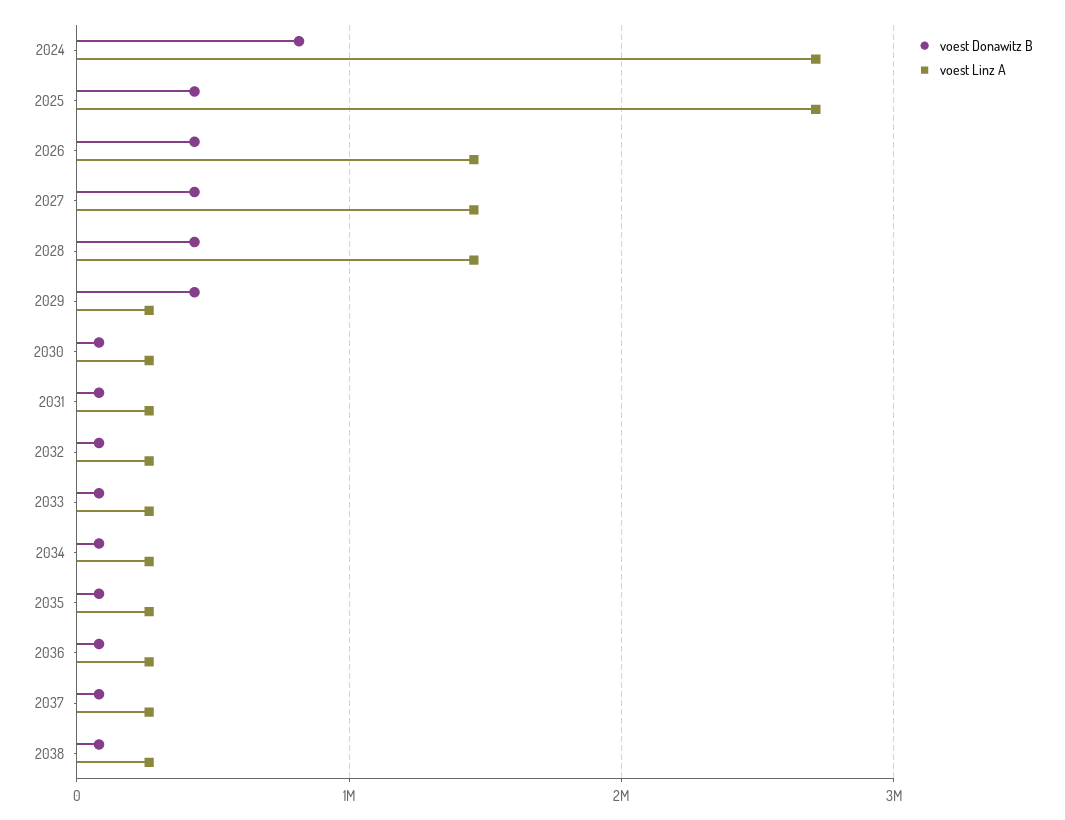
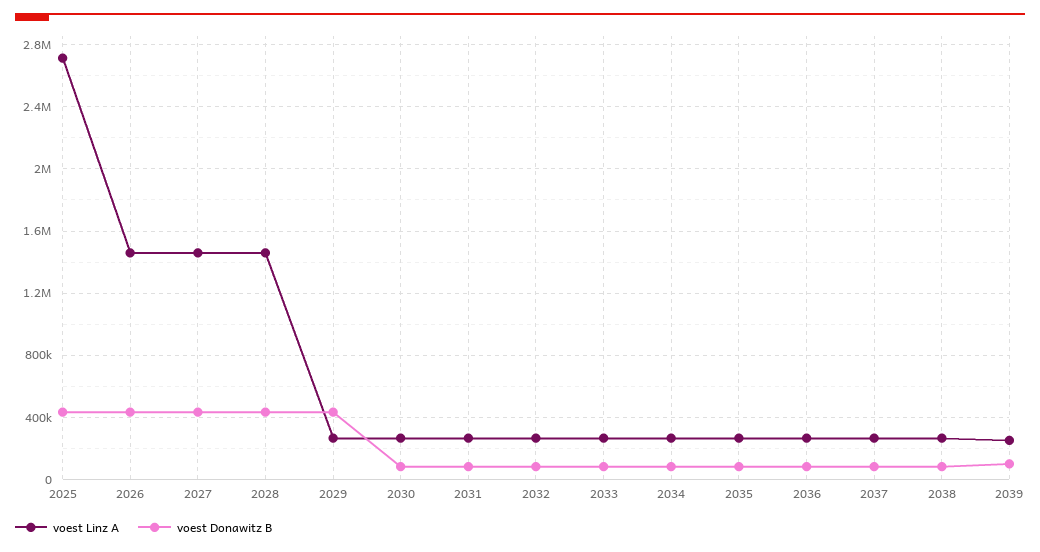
voest Donawitz B, 2024: 800000 -> none
voest Linz A, 2024: 2700000 -> none
voest Linz A, 2039: none -> 250000
voest Donawitz B, 2039: none -> 100000

